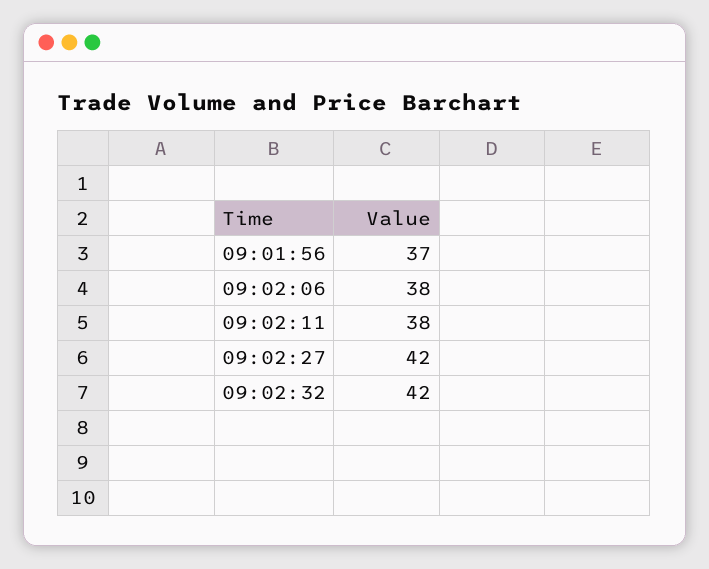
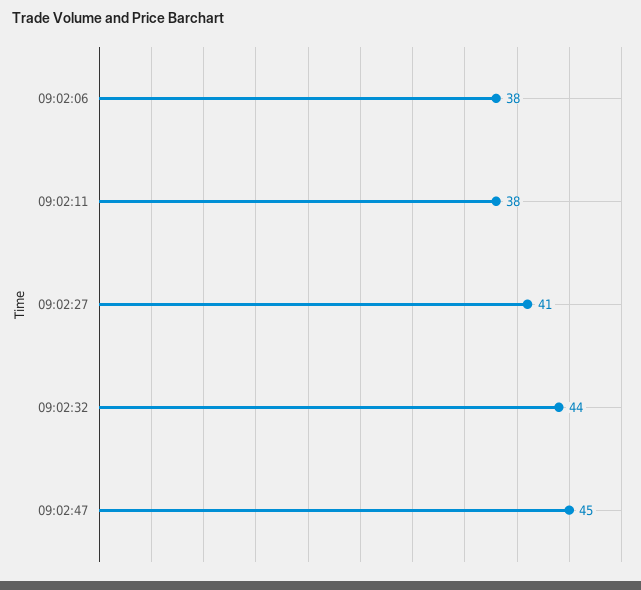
09:01:56: 37 -> none
09:02:27: 42 -> 41
09:02:32: 42 -> 44
09:02:47: none -> 45

